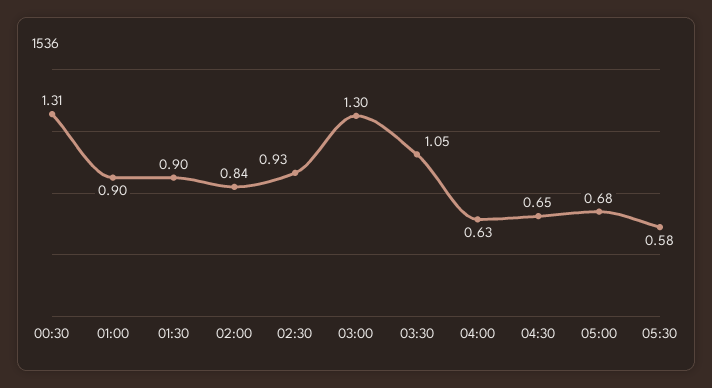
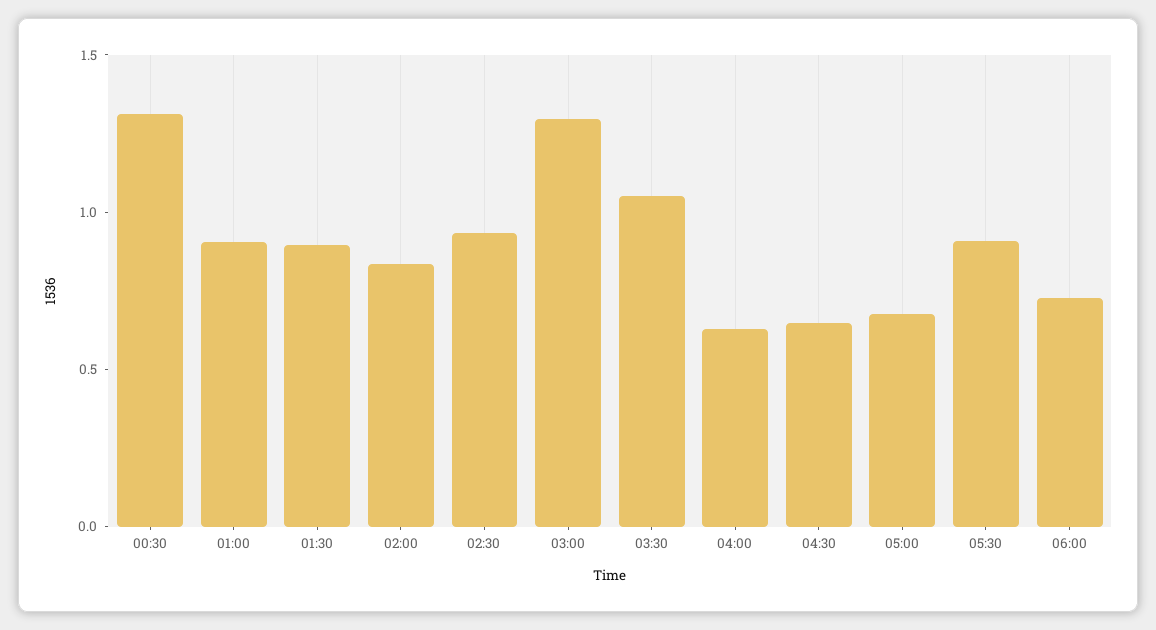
05:30: 0.58 -> 0.9
06:00: none -> 0.7

